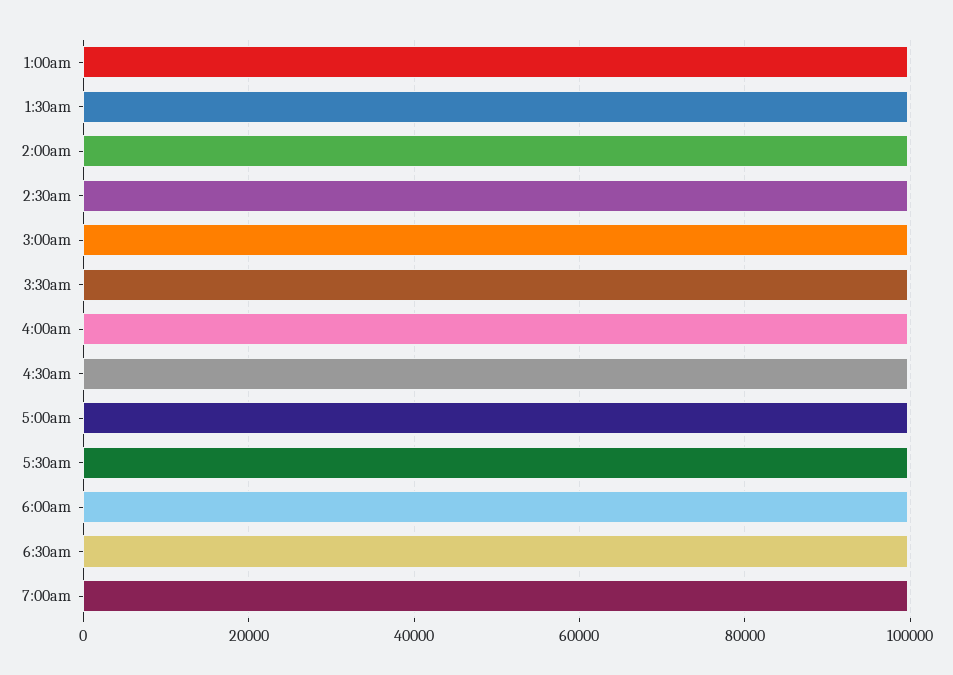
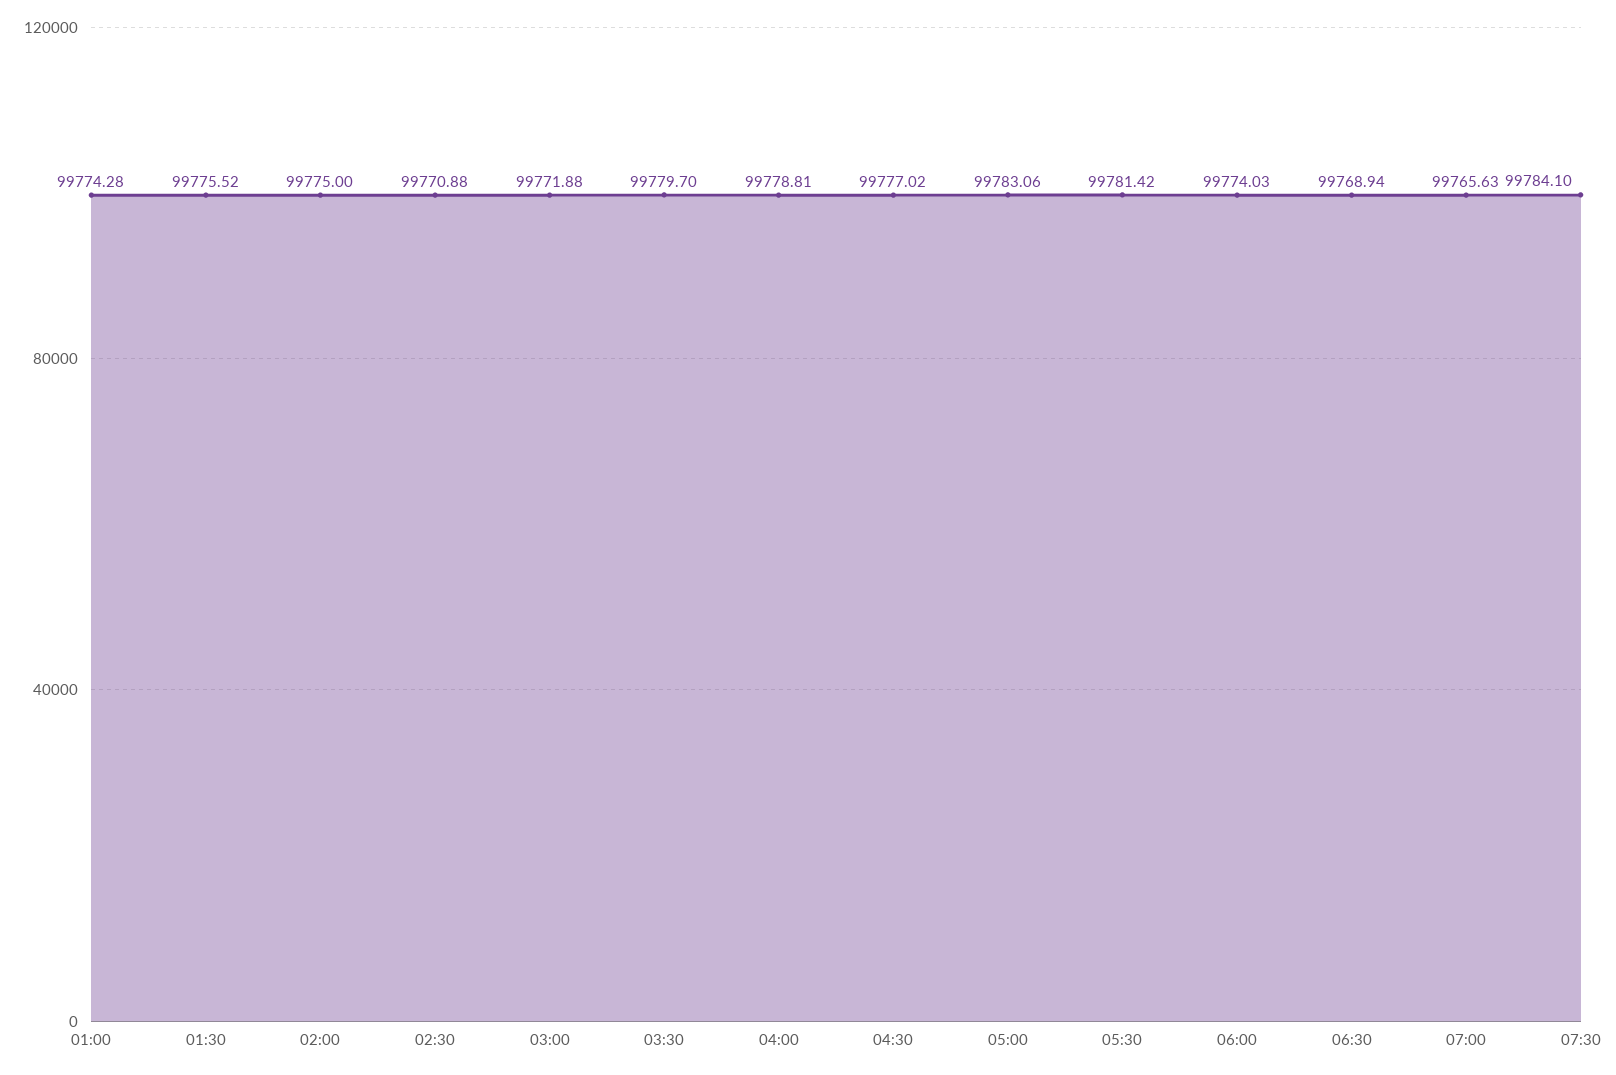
07:30: none -> 99784.1

